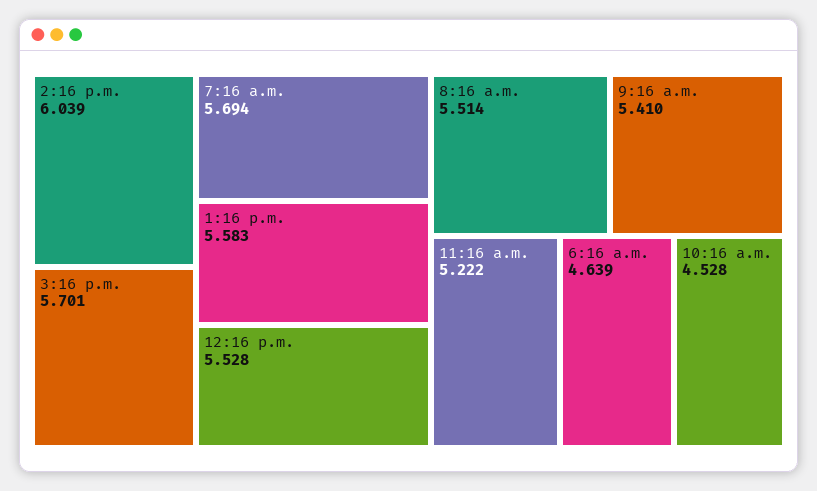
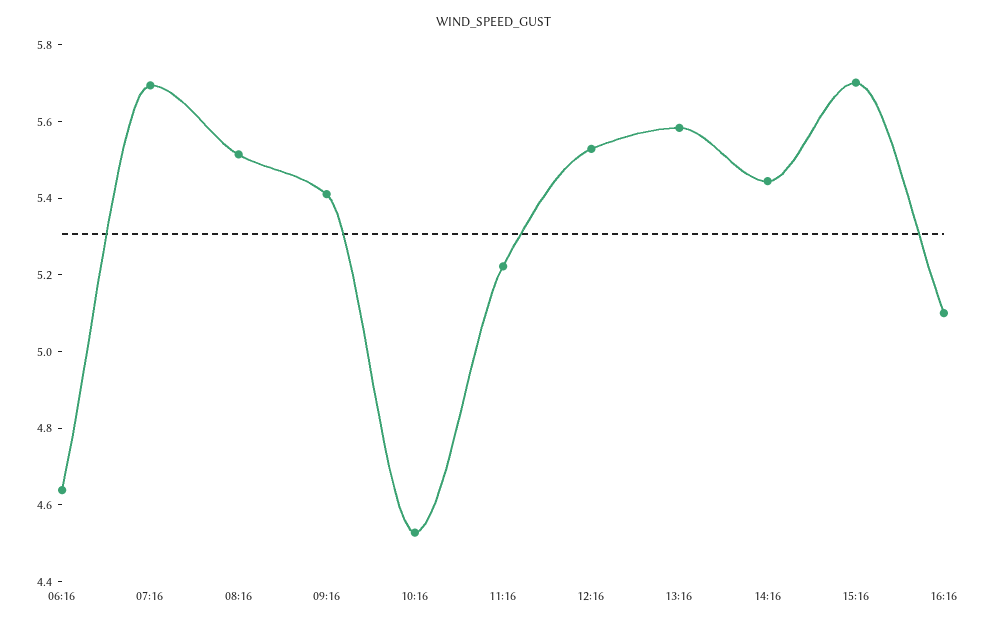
2:16 p.m.: 6.039 -> 5.45
16:16: none -> 5.1

